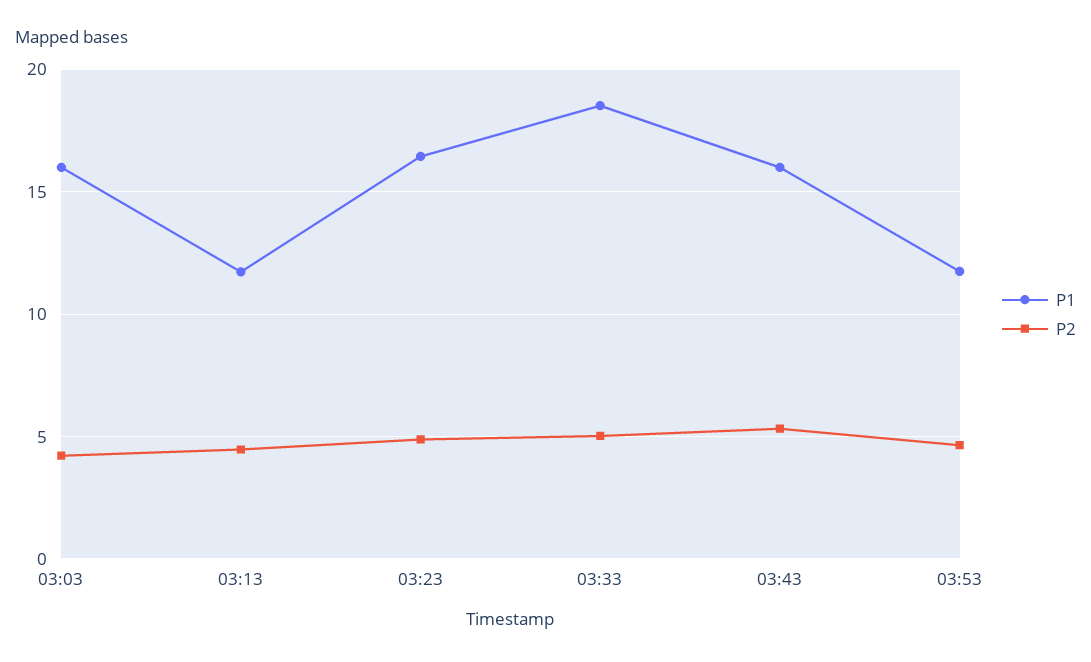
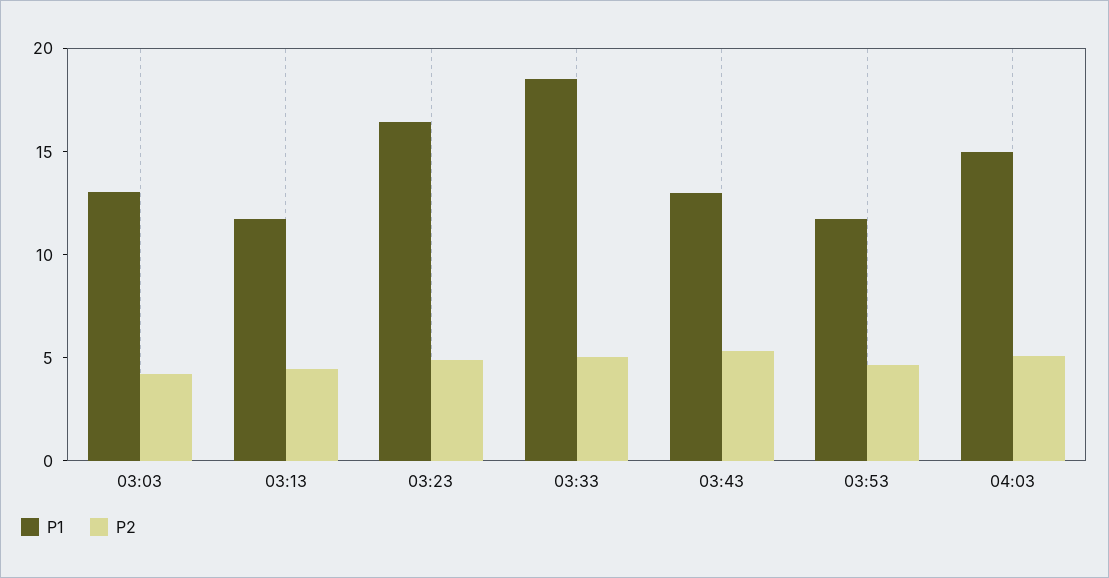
P1, 03:03: 16 -> 13
P1, 03:43: 16 -> 13
P1, 04:03: none -> 15
P2, 04:03: none -> 5

